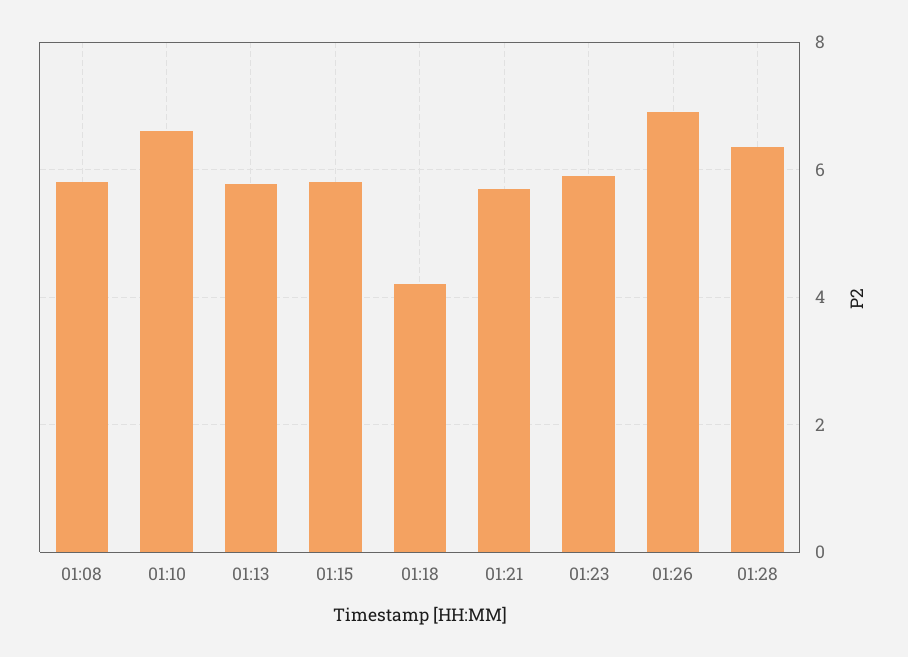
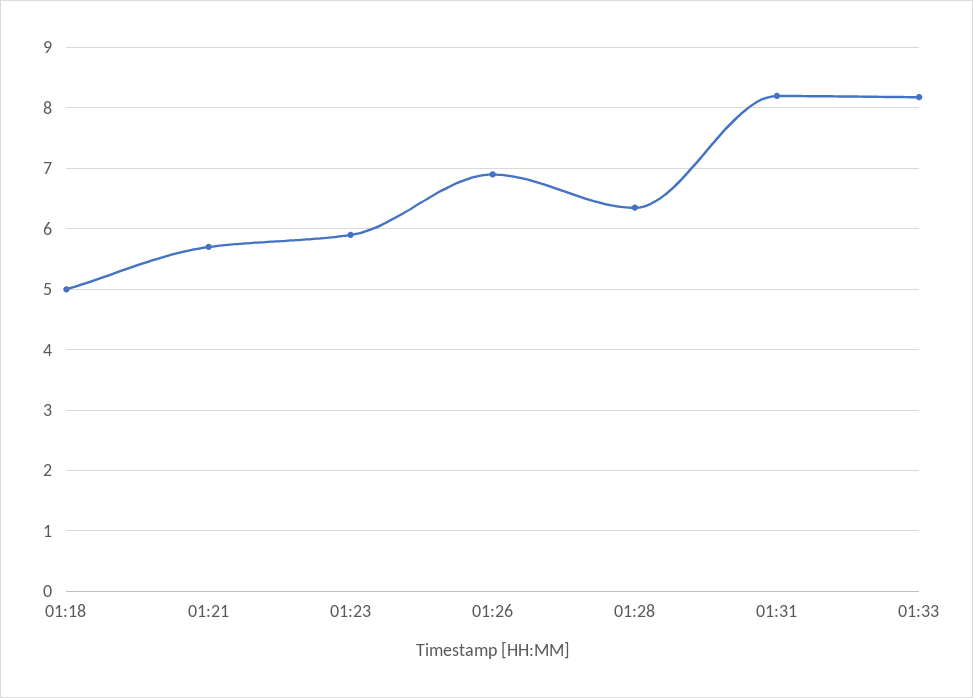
01:08: 5.8 -> none
01:10: 6.6 -> none
01:13: 5.8 -> none
01:15: 5.8 -> none
01:18: 4.2 -> 5
01:31: none -> 8.2
01:33: none -> 8.2

